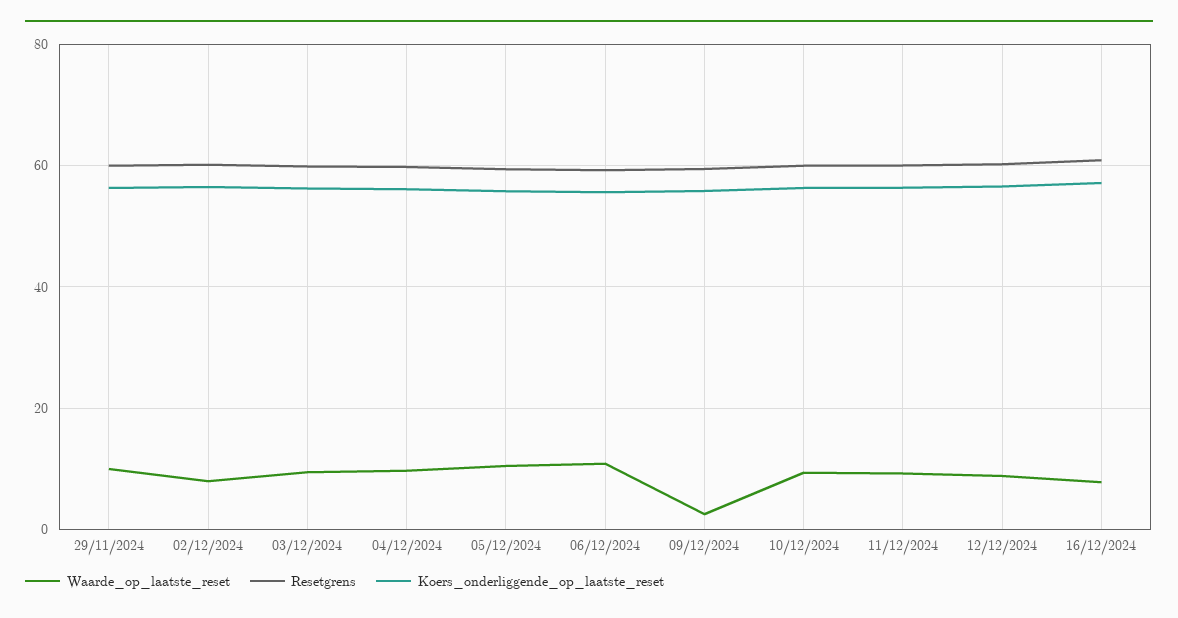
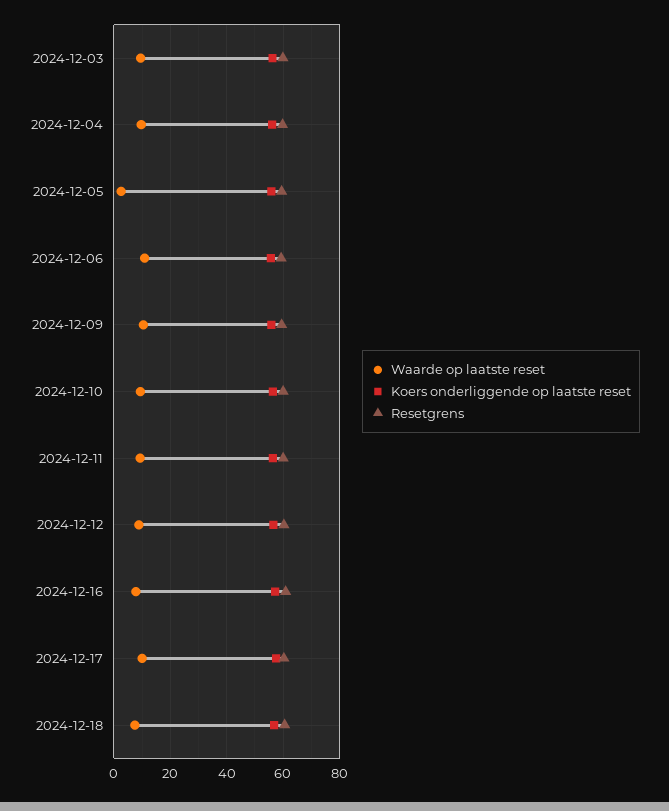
Waarde_op_laatste_reset, 29/11/2024: 10 -> none
Resetgrens, 29/11/2024: 60 -> none
Koers_onderliggende_op_laatste_reset, 29/11/2024: 56 -> none
Waarde_op_laatste_reset, 02/12/2024: 8 -> none
Resetgrens, 02/12/2024: 60 -> none
Koers_onderliggende_op_laatste_reset, 02/12/2024: 56 -> none
Waarde_op_laatste_reset, 05/12/2024: 10 -> 2.5
Waarde_op_laatste_reset, 09/12/2024: 2 -> 10
Waarde_op_laatste_reset, 2024-12-17: none -> 10
Koers_onderliggende_op_laatste_reset, 2024-12-17: none -> 57.5
Resetgrens, 2024-12-17: none -> 60
Waarde_op_laatste_reset, 2024-12-18: none -> 7.5
Koers_onderliggende_op_laatste_reset, 2024-12-18: none -> 57.5
Resetgrens, 2024-12-18: none -> 60

